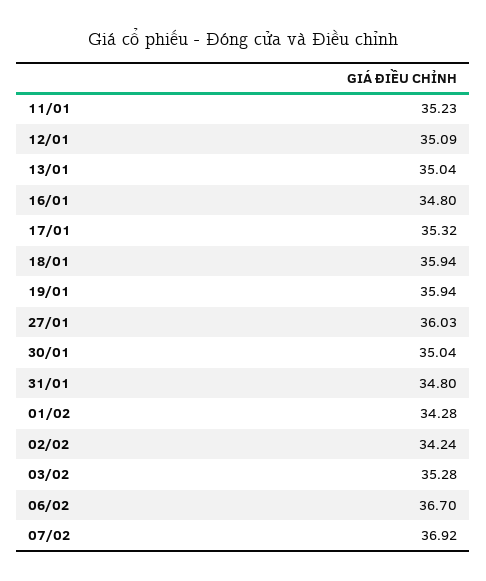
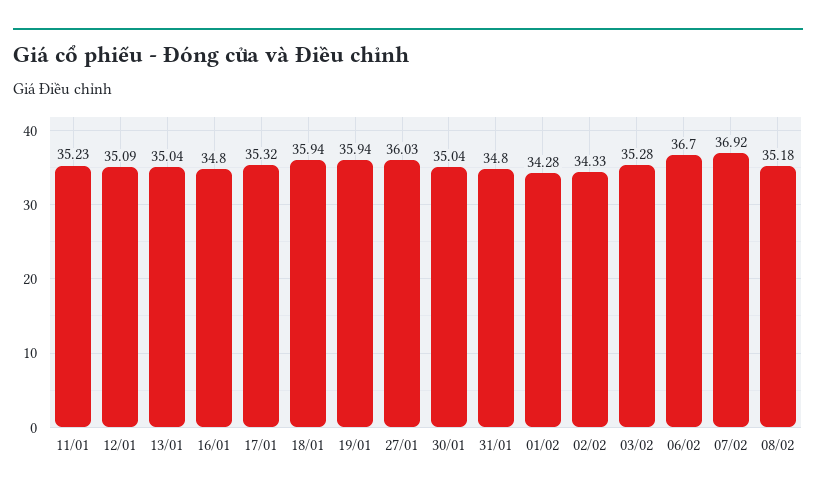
02/02: 34.24 -> 34.33
08/02: none -> 35.18

